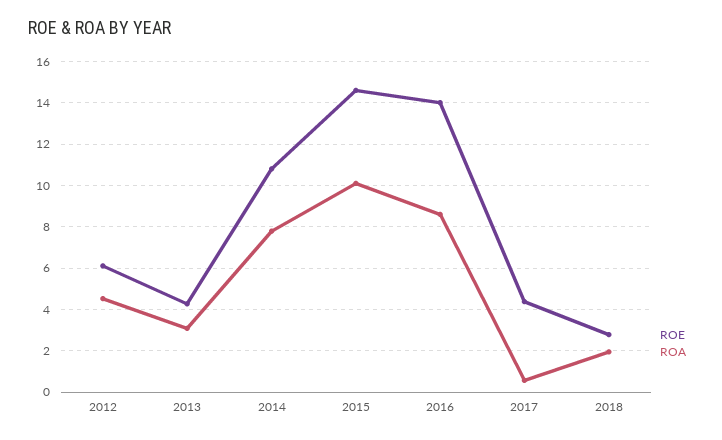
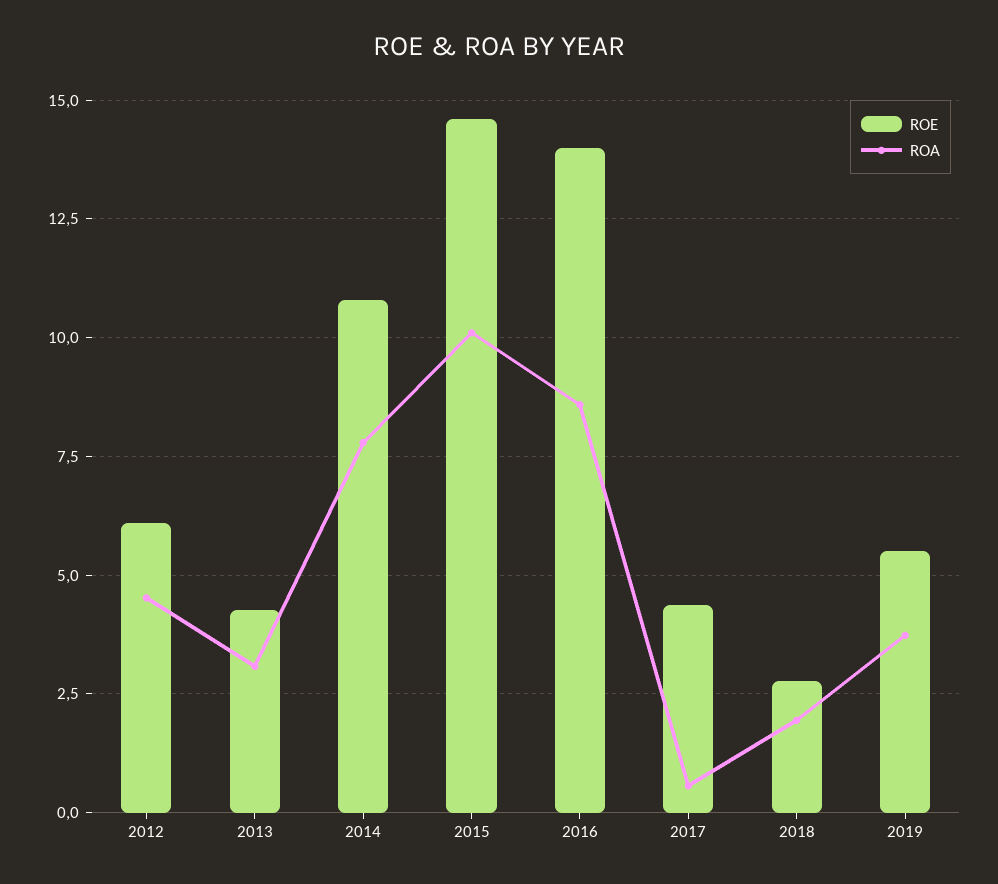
ROE, 2019: none -> 5.5
ROA, 2019: none -> 3.75

